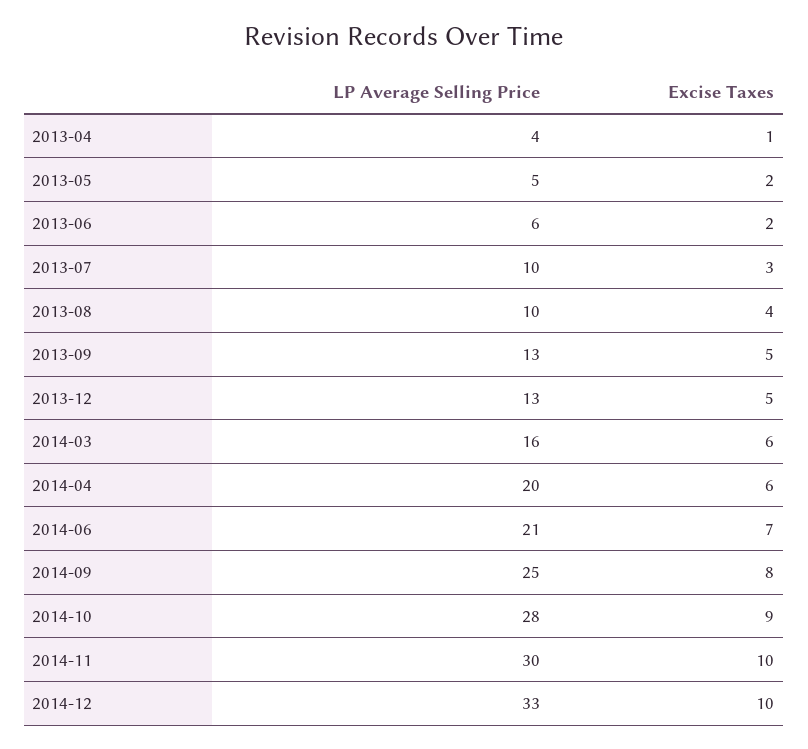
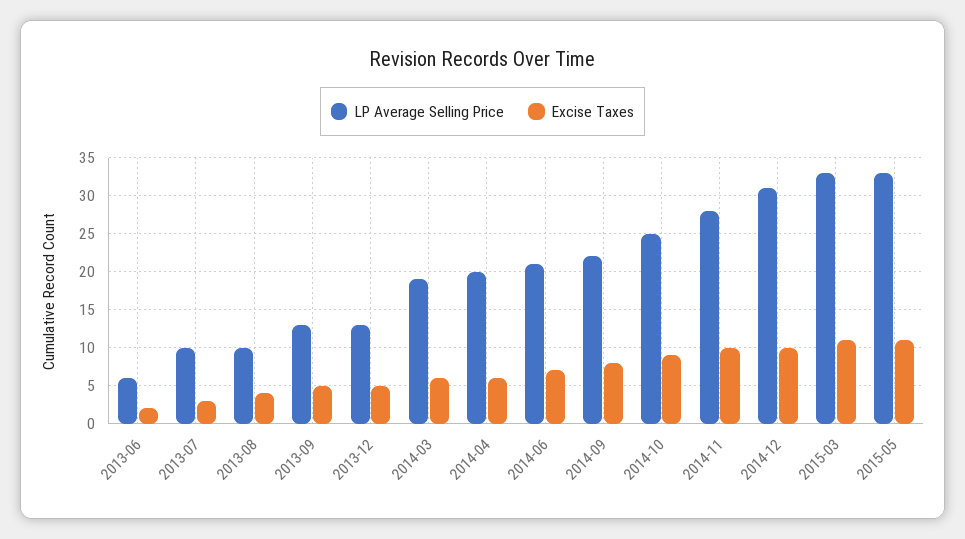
LP Average Selling Price, 2013-04: 4 -> none
Excise Taxes, 2013-04: 1 -> none
LP Average Selling Price, 2013-05: 5 -> none
Excise Taxes, 2013-05: 2 -> none
LP Average Selling Price, 2014-03: 16 -> 19
LP Average Selling Price, 2014-09: 25 -> 22
LP Average Selling Price, 2014-10: 28 -> 25
LP Average Selling Price, 2014-11: 30 -> 28
LP Average Selling Price, 2014-12: 33 -> 31
LP Average Selling Price, 2015-03: none -> 33
Excise Taxes, 2015-03: none -> 11
LP Average Selling Price, 2015-05: none -> 33
Excise Taxes, 2015-05: none -> 11

